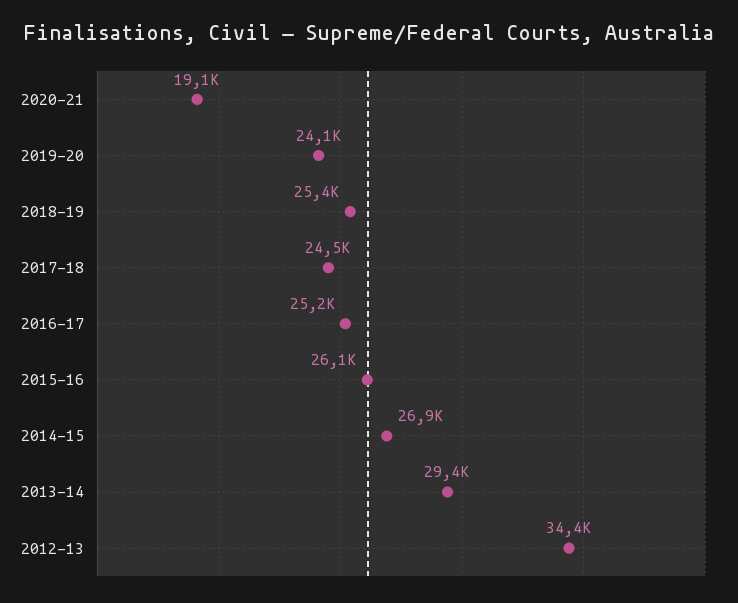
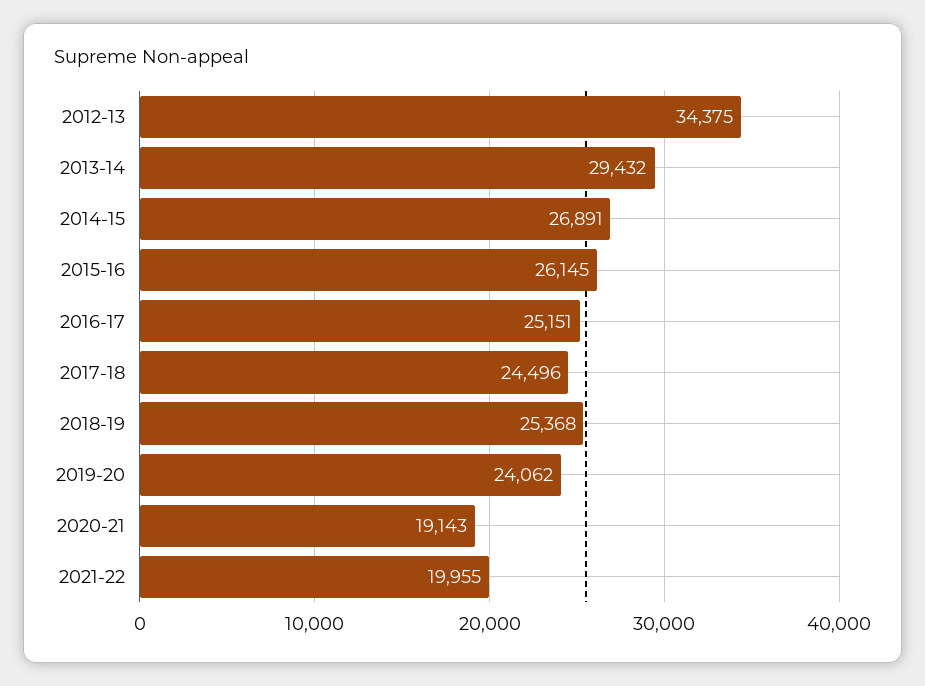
2021-22: none -> 19955

